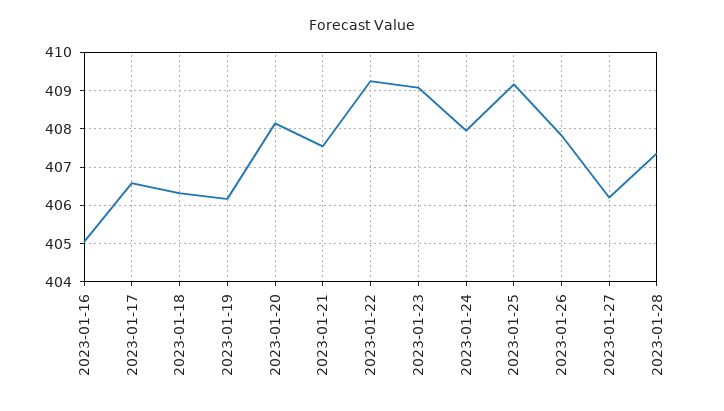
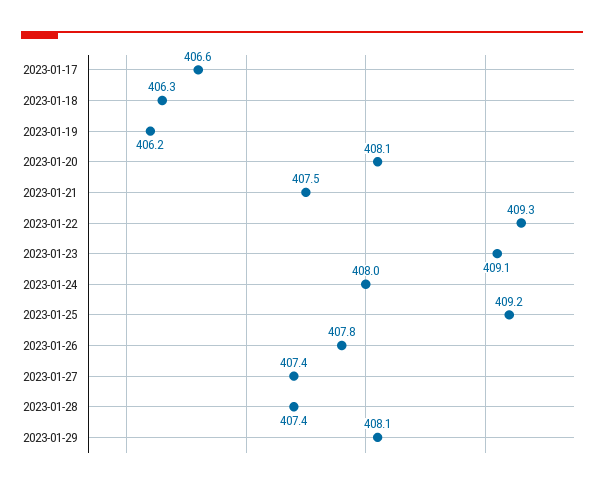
2023-01-16: 405 -> none
2023-01-27: 406.2 -> 407.4
2023-01-29: none -> 408.1

